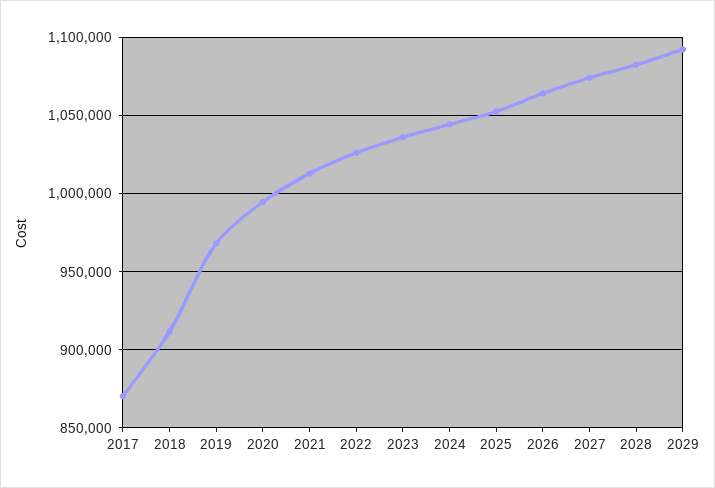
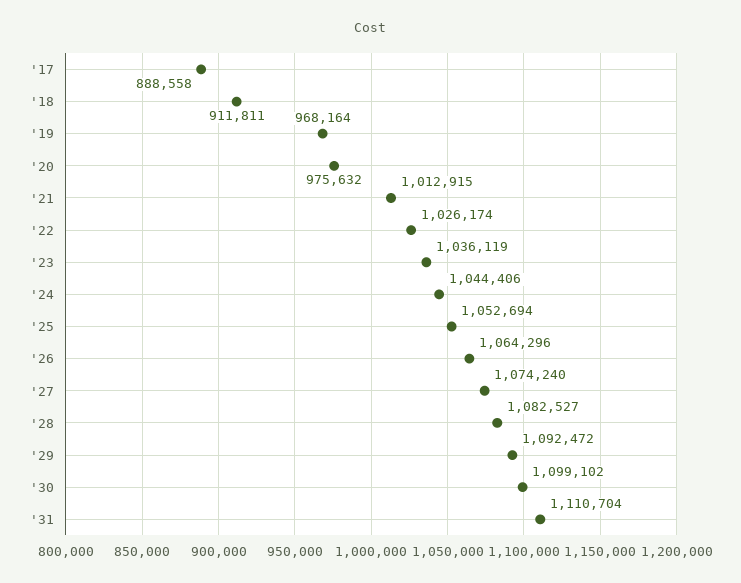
2017: 870000 -> 888558
2020: 995000 -> 975632
'30: none -> 1099102
'31: none -> 1110704

